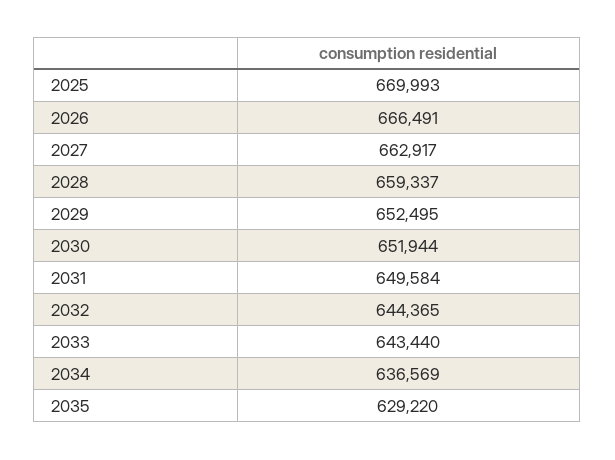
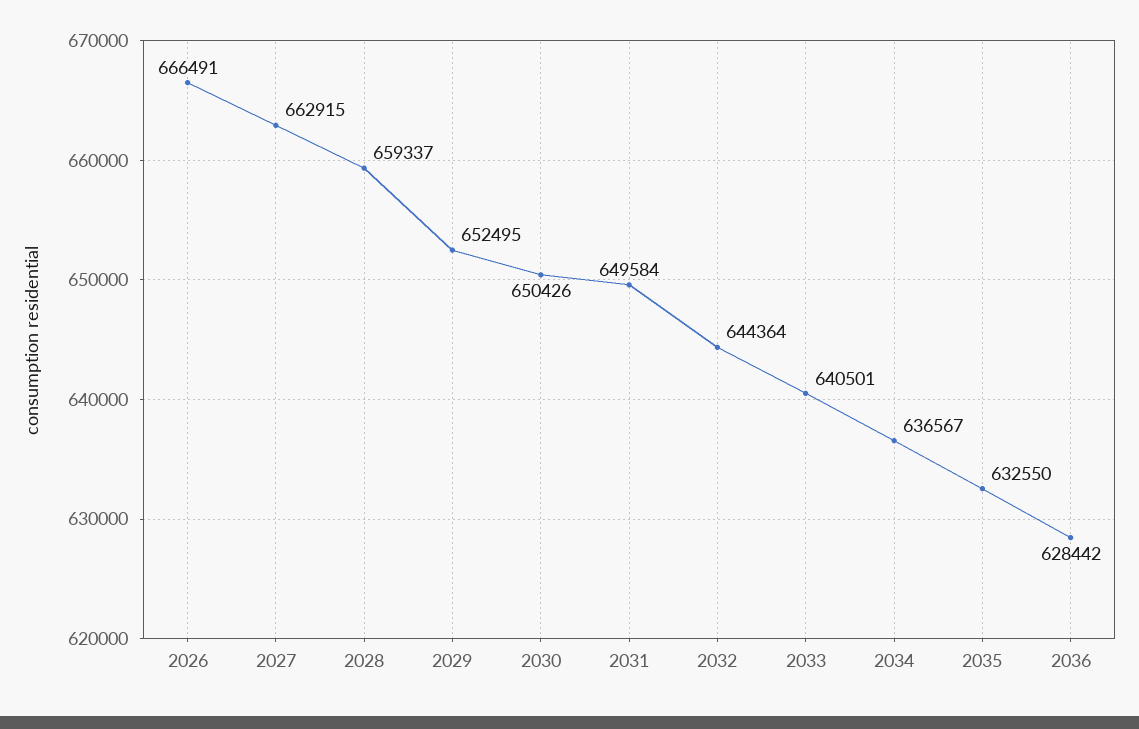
2025: 669993 -> none
2027: 662917 -> 662915
2030: 651944 -> 650426
2032: 644365 -> 644364
2033: 643440 -> 640501
2034: 636569 -> 636567
2035: 629220 -> 632550
2036: none -> 628442

